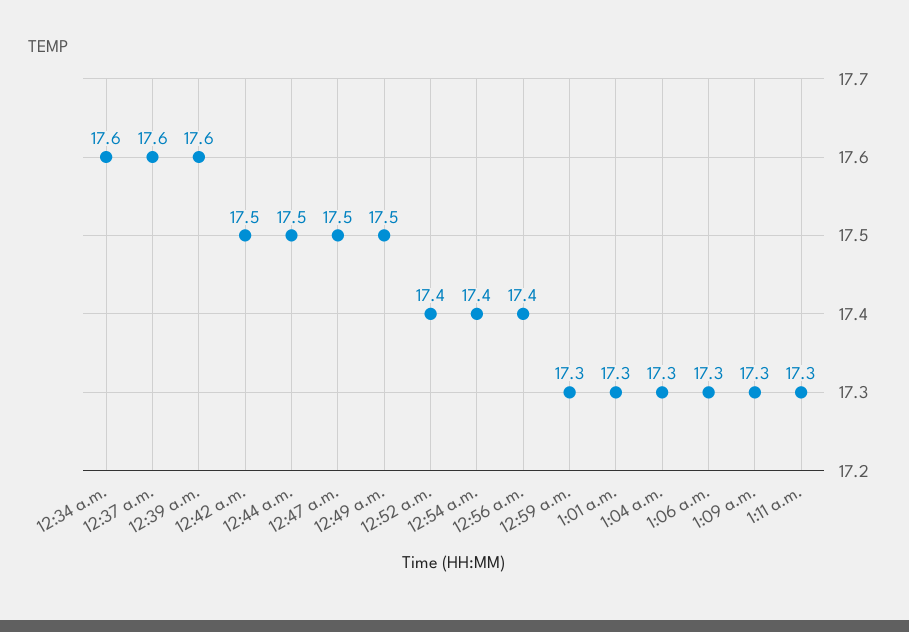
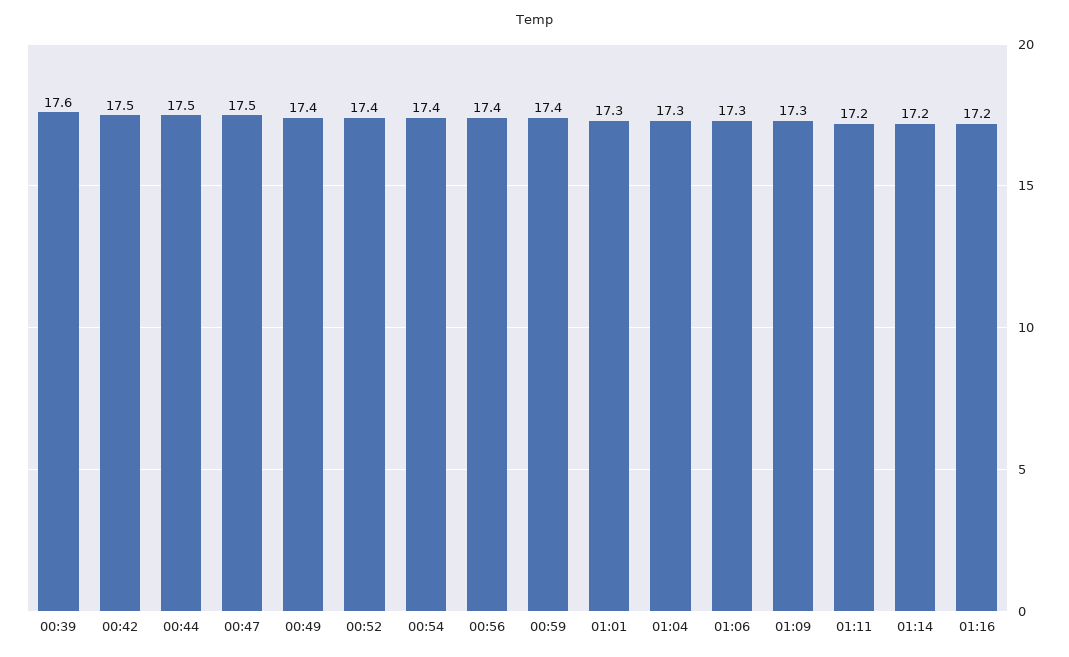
12:34 a.m.: 17.6 -> none
12:37 a.m.: 17.6 -> none
12:49 a.m.: 17.5 -> 17.4
12:59 a.m.: 17.3 -> 17.4
1:11 a.m.: 17.3 -> 17.2
01:14: none -> 17.2
01:16: none -> 17.2

